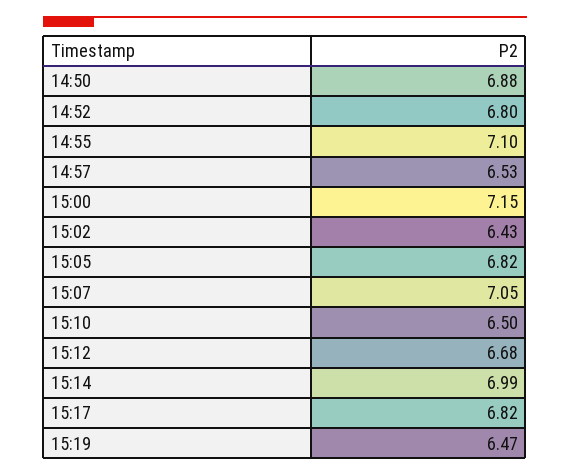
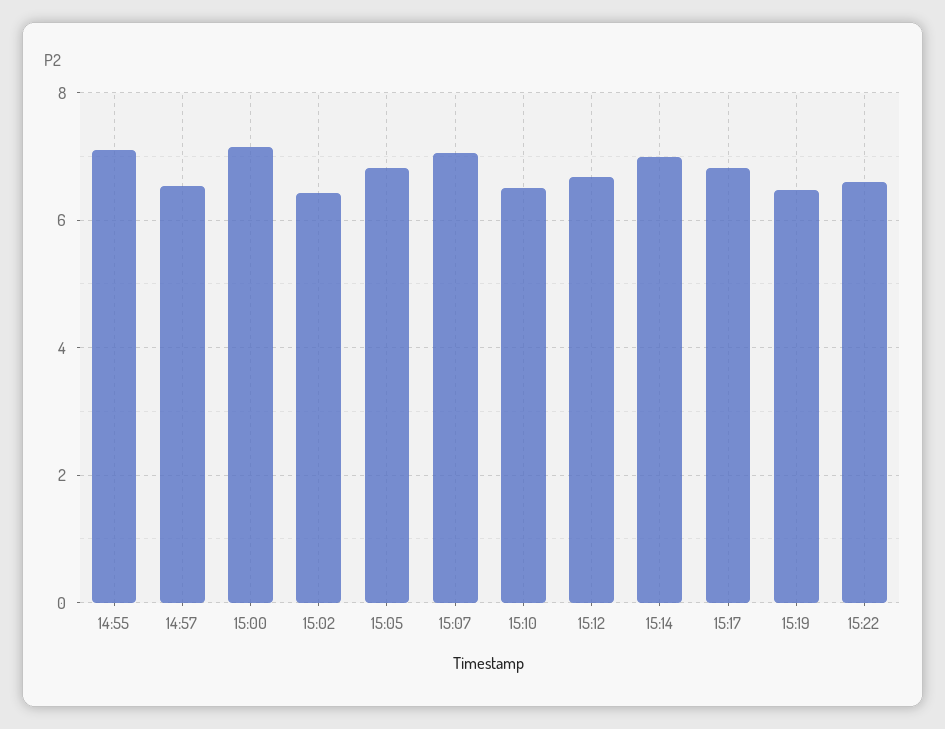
14:50: 6.88 -> none
14:52: 6.8 -> none
15:22: none -> 6.6

